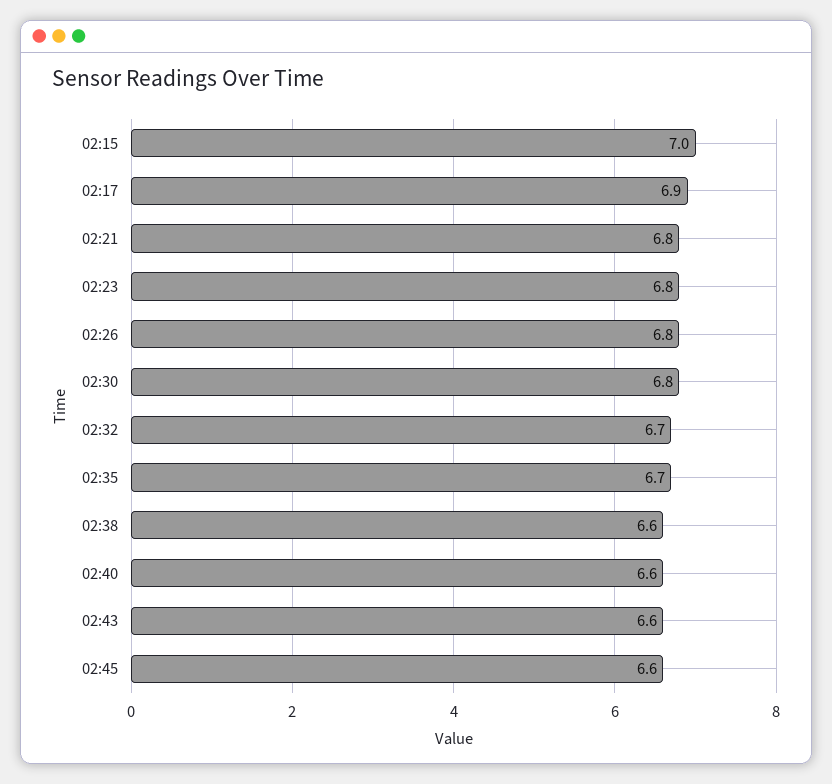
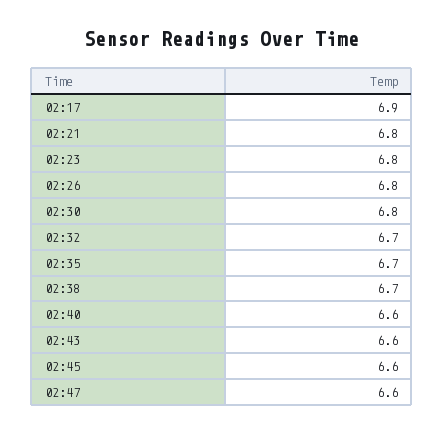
02:15: 7 -> none
02:38: 6.6 -> 6.7
02:47: none -> 6.6

